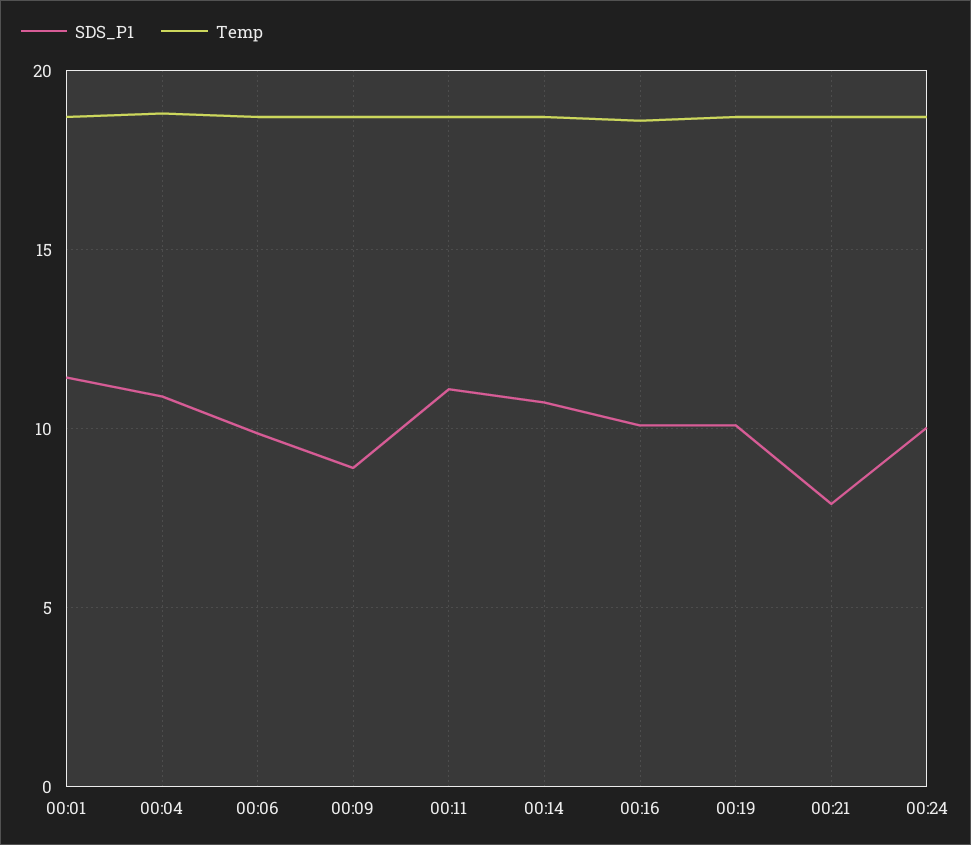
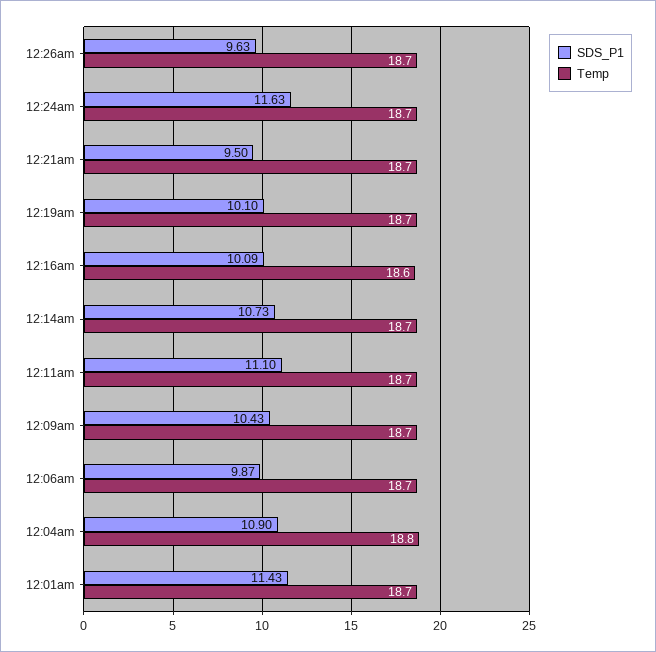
SDS_P1, 00:09: 9 -> 10.43
SDS_P1, 00:21: 8 -> 9.5
SDS_P1, 00:24: 10 -> 11.63
SDS_P1, 12:26am: none -> 9.63
Temp, 12:26am: none -> 18.7

